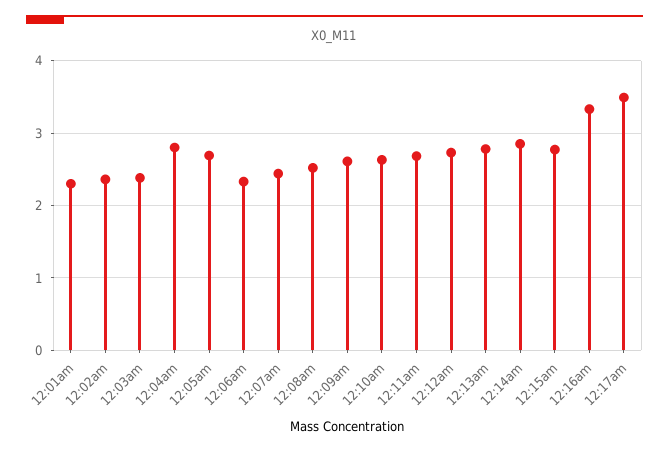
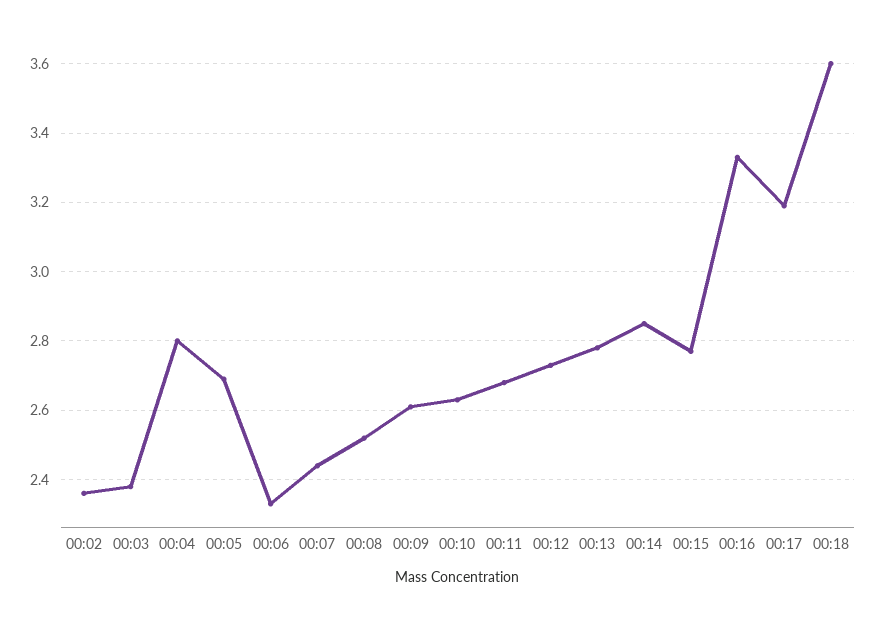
12:01am: 2.3 -> none
12:17am: 3.5 -> 3.2
00:18: none -> 3.6

